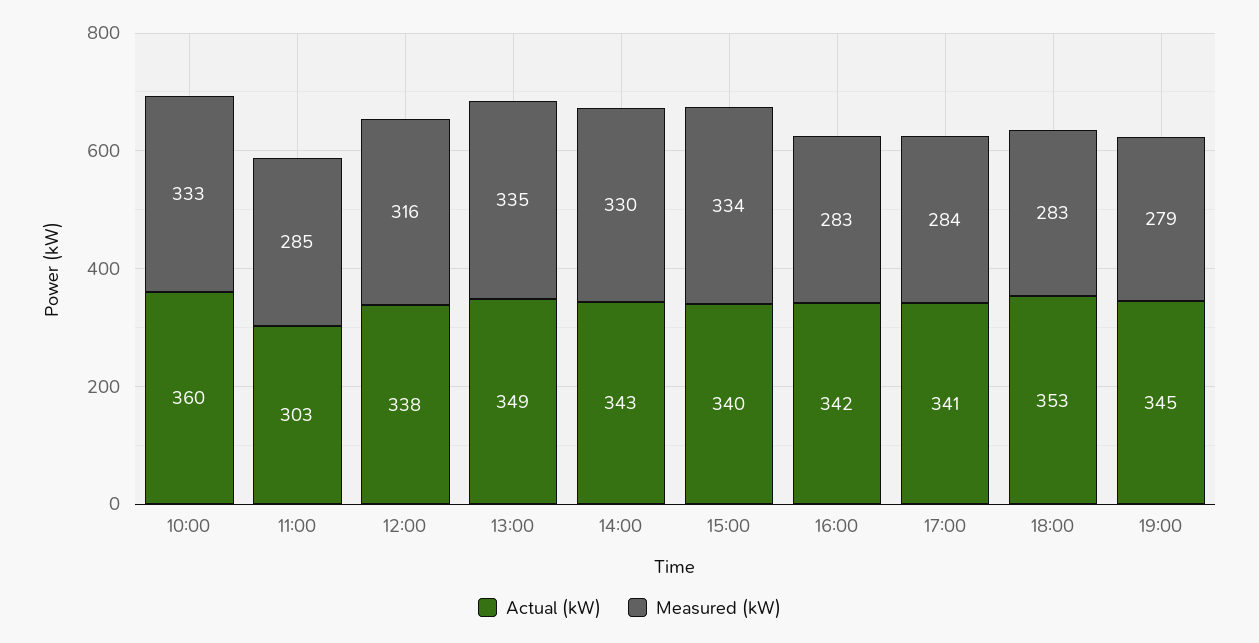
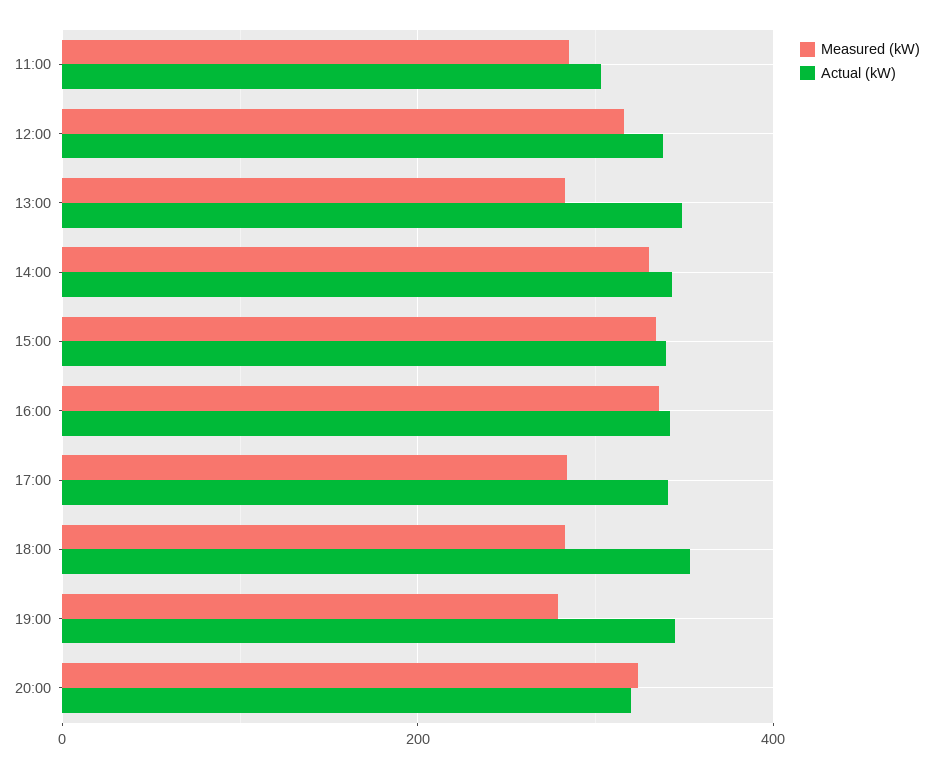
Actual (kW), 10:00: 360 -> none
Measured (kW), 10:00: 333 -> none
Measured (kW), 13:00: 335 -> 280
Measured (kW), 16:00: 283 -> 340
Measured (kW), 20:00: none -> 320
Actual (kW), 20:00: none -> 320

